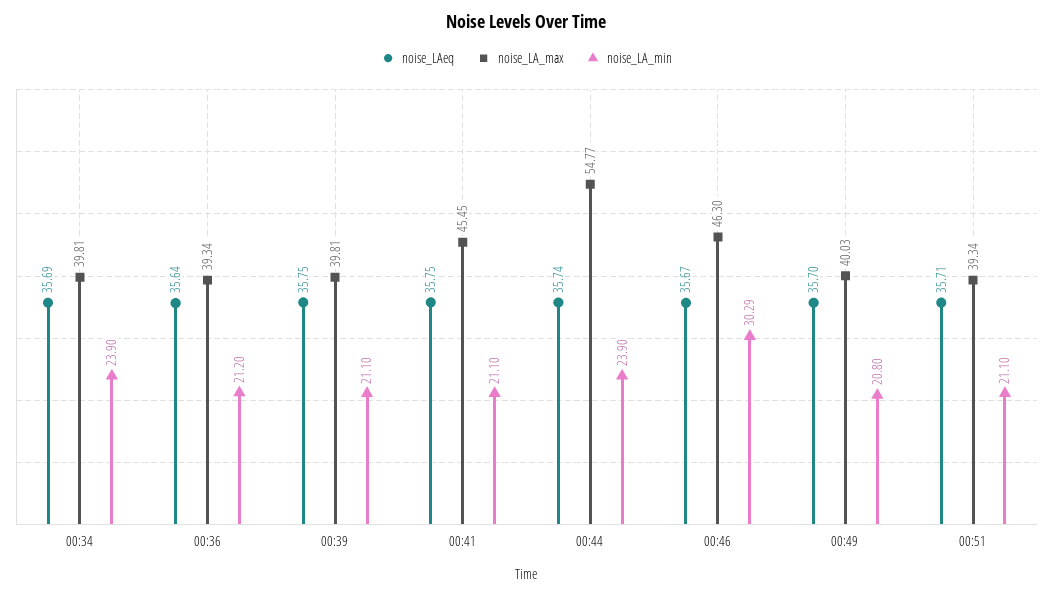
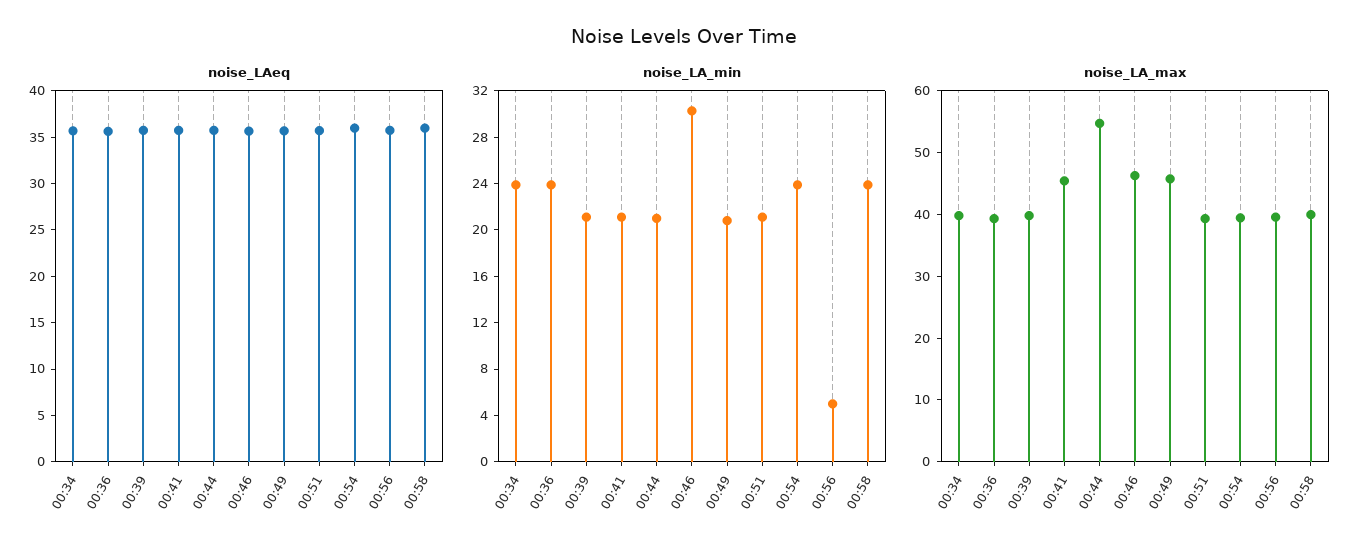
noise_LA_min, 00:36: 21.2 -> 24
noise_LA_min, 00:44: 23.9 -> 21
noise_LA_max, 00:49: 40.03 -> 46
noise_LAeq, 00:54: none -> 36
noise_LAeq, 00:56: none -> 36
noise_LAeq, 00:58: none -> 36
noise_LA_min, 00:54: none -> 24
noise_LA_min, 00:56: none -> 5
noise_LA_min, 00:58: none -> 24
noise_LA_max, 00:54: none -> 40
noise_LA_max, 00:56: none -> 40
noise_LA_max, 00:58: none -> 40

